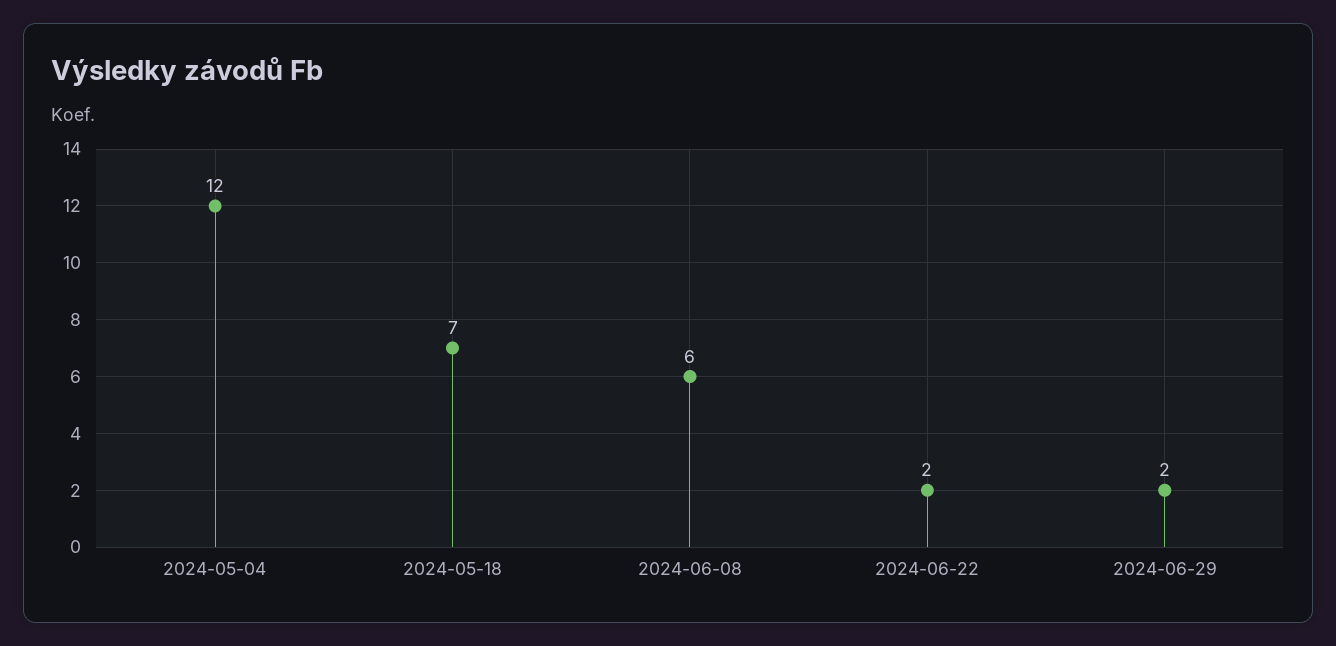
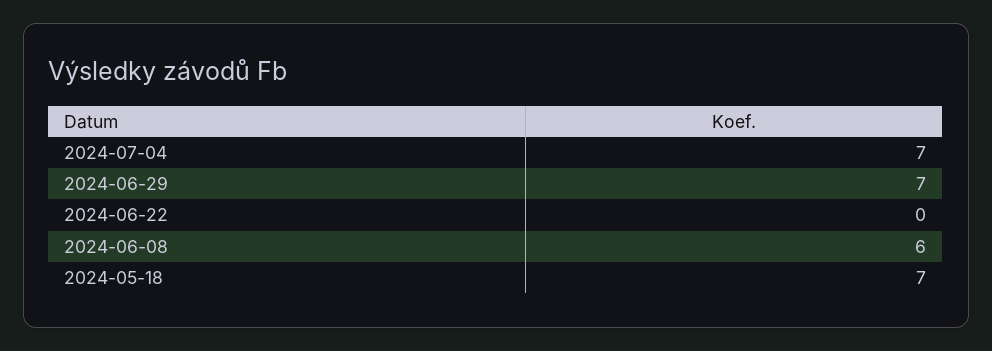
2024-05-04: 12 -> none
2024-06-22: 2 -> 0
2024-06-29: 2 -> 7
2024-07-04: none -> 7

